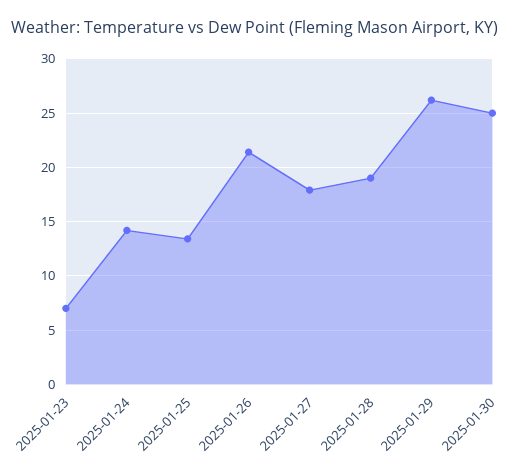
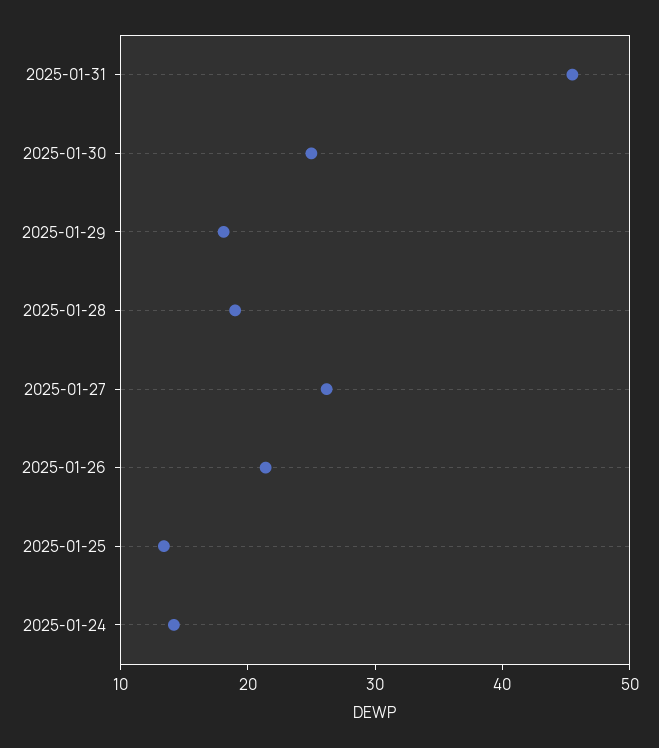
2025-01-23: 7 -> none
2025-01-27: 18 -> 26
2025-01-29: 26 -> 18
2025-01-31: none -> 46

